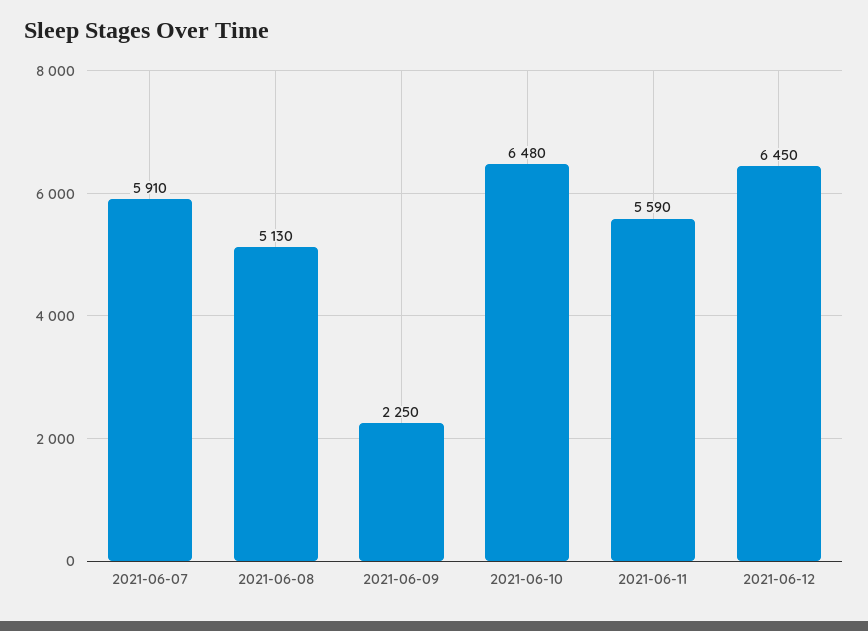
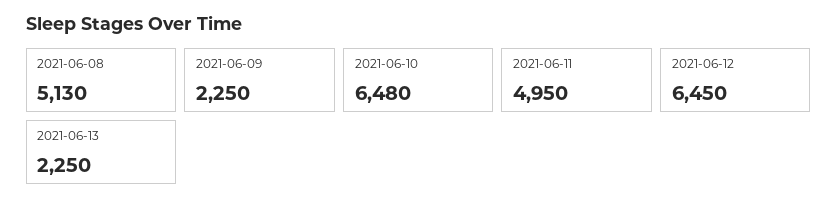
2021-06-07: 5910 -> none
2021-06-11: 5590 -> 4950
2021-06-13: none -> 2250

